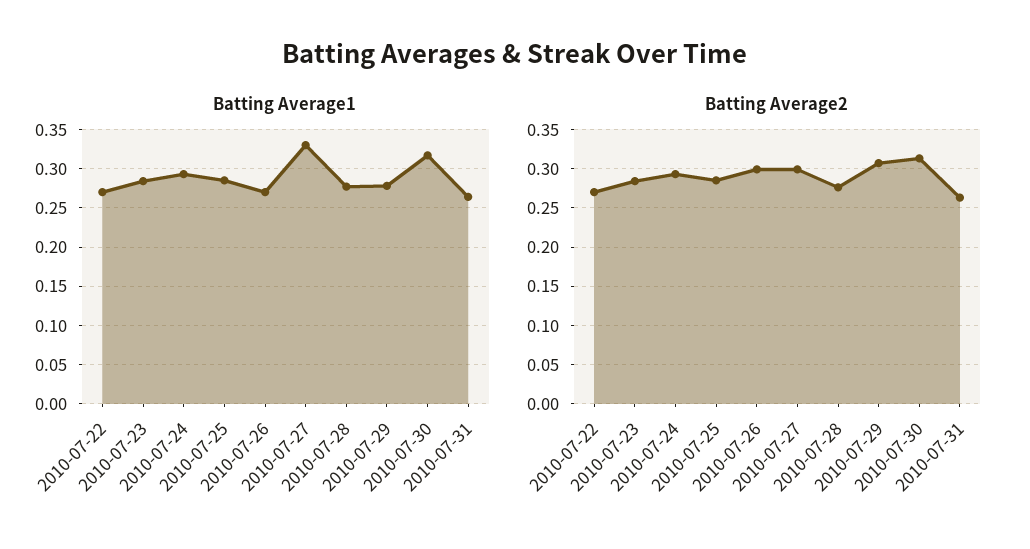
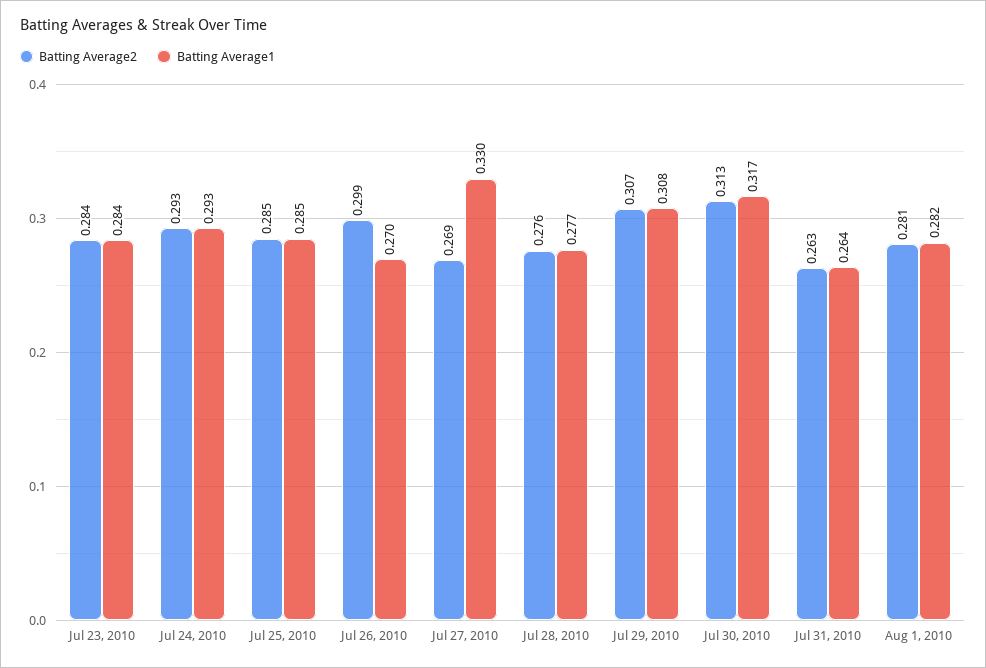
Batting Average1, 2010-07-22: 0.27 -> none
Batting Average1, 2010-07-29: 0.28 -> 0.308
Batting Average2, 2010-07-22: 0.27 -> none
Batting Average2, 2010-07-27: 0.3 -> 0.269
Batting Average2, Aug 1, 2010: none -> 0.281
Batting Average1, Aug 1, 2010: none -> 0.282

